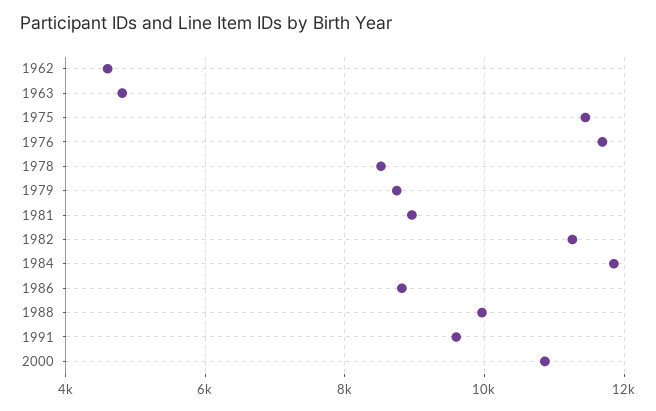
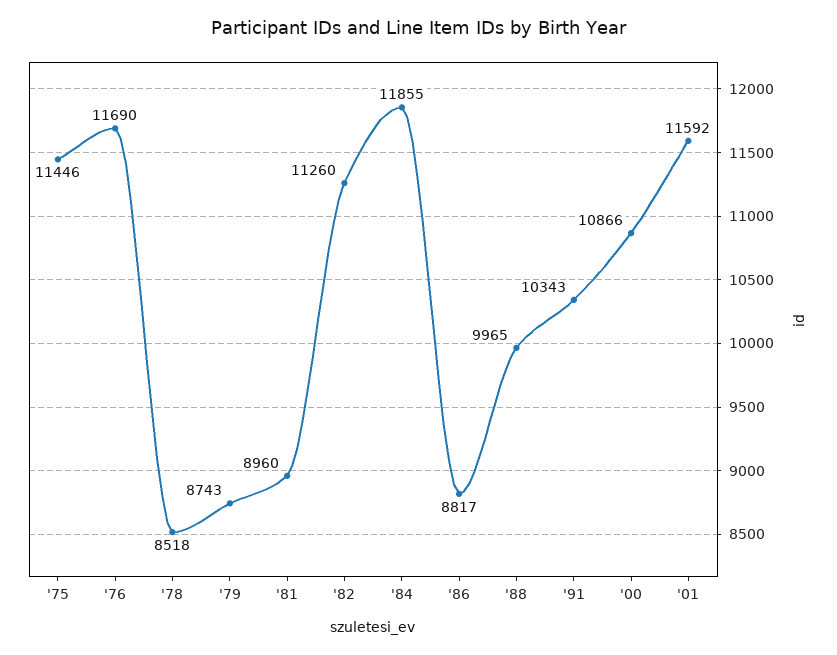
1962: 4600 -> none
1963: 4800 -> none
1991: 9600 -> 10343
'01: none -> 11592

